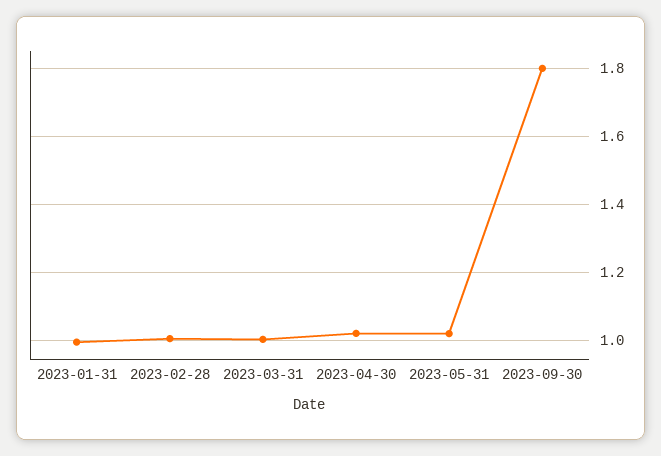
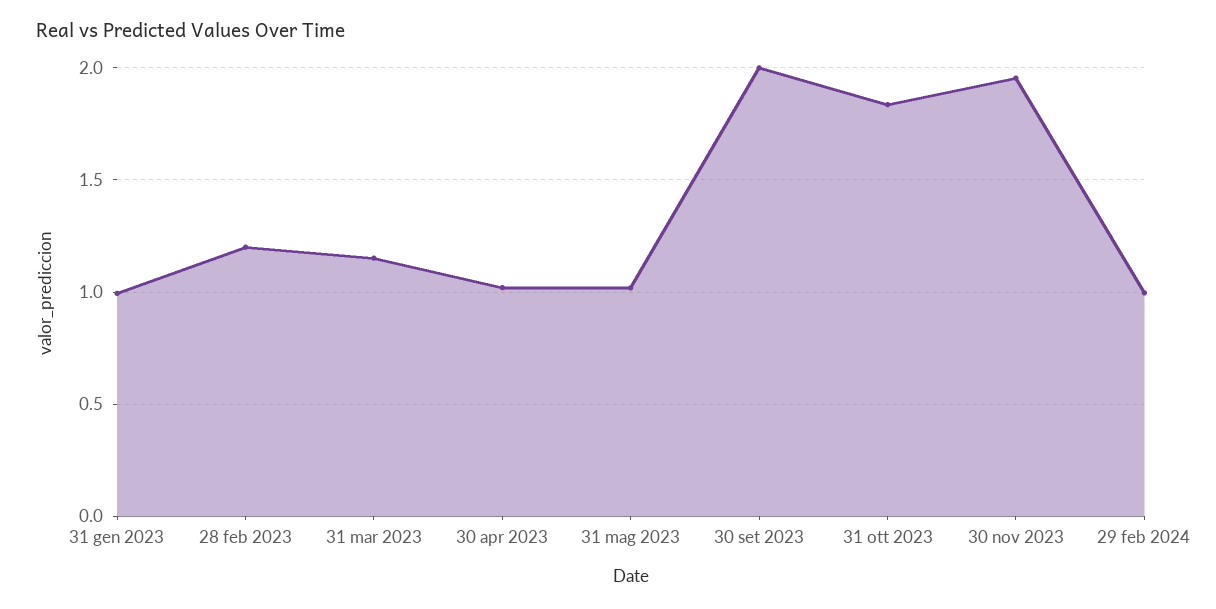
2023-02-28: 1 -> 1.2
2023-03-31: 1 -> 1.15
2023-09-30: 1.8 -> 2
31 ott 2023: none -> 1.85
30 nov 2023: none -> 1.95
29 feb 2024: none -> 1

